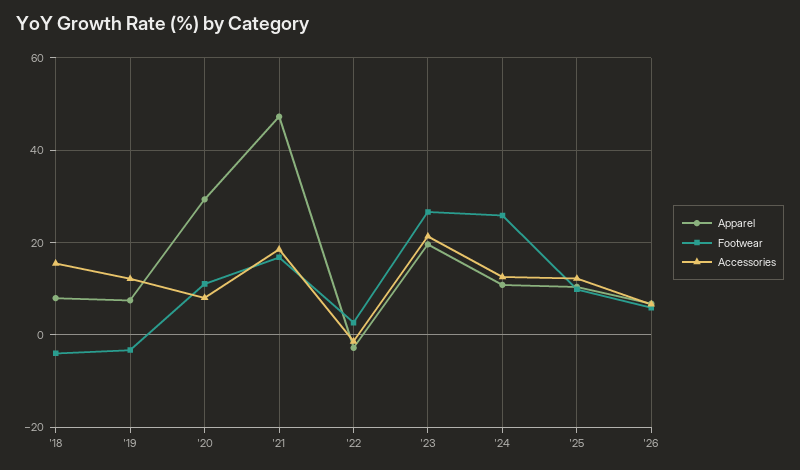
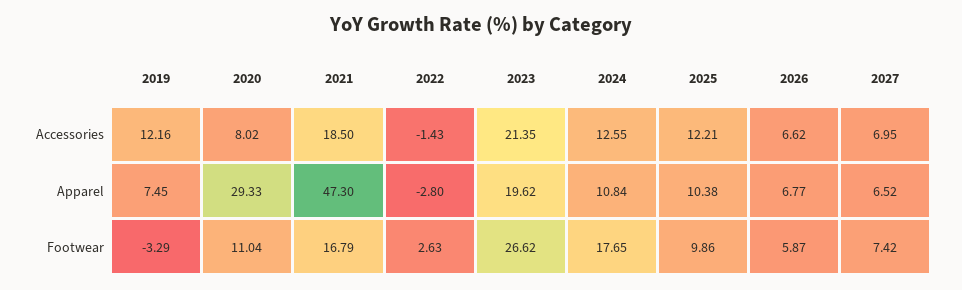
Apparel, '18: 8 -> none
Footwear, '18: -4 -> none
Accessories, '18: 16 -> none
Footwear, '24: 26 -> 17.65
Accessories, 2027: none -> 6.95
Apparel, 2027: none -> 6.52
Footwear, 2027: none -> 7.42

